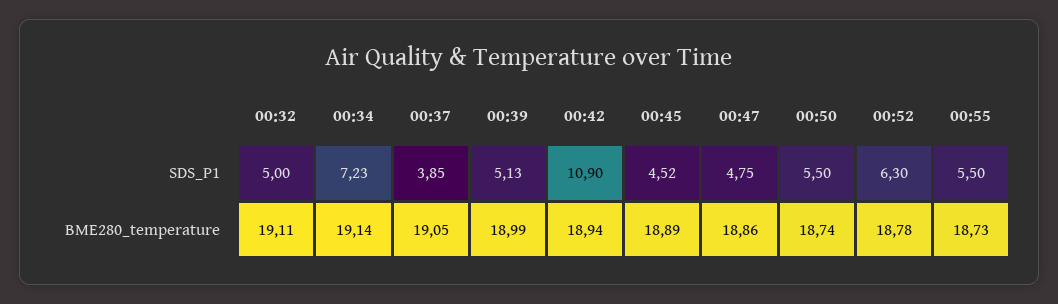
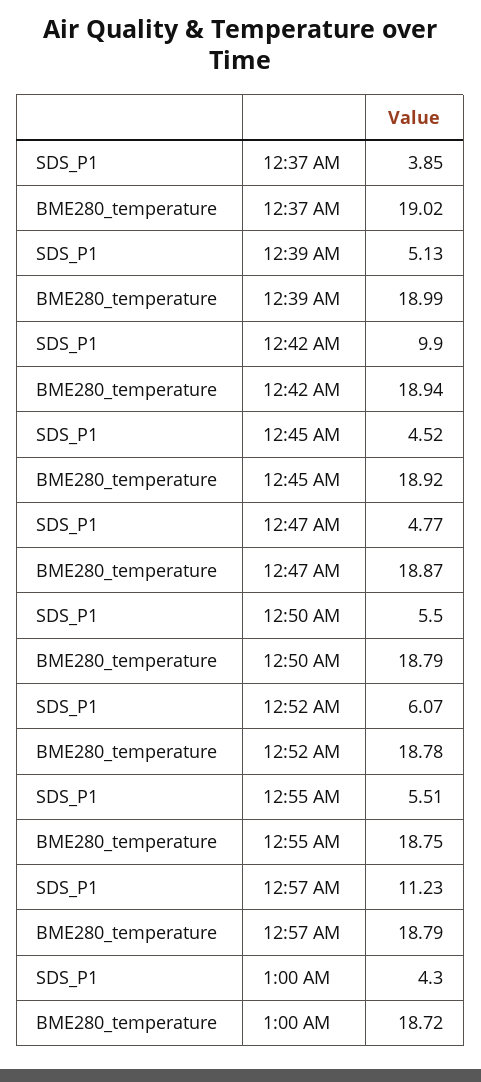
00:32, SDS_P1: 5 -> none
00:34, SDS_P1: 7.23 -> none
00:42, SDS_P1: 10.9 -> 9.9
00:47, SDS_P1: 4.75 -> 4.77
00:52, SDS_P1: 6.3 -> 6.07
00:55, SDS_P1: 5.5 -> 5.51
00:32, BME280_temperature: 19.11 -> none
00:34, BME280_temperature: 19.14 -> none
00:37, BME280_temperature: 19.05 -> 19.02
00:45, BME280_temperature: 18.89 -> 18.92
00:47, BME280_temperature: 18.86 -> 18.87
00:50, BME280_temperature: 18.74 -> 18.79
00:55, BME280_temperature: 18.73 -> 18.75
12:57 AM, SDS_P1: none -> 11.23
12:57 AM, BME280_temperature: none -> 18.79
1:00 AM, SDS_P1: none -> 4.3
1:00 AM, BME280_temperature: none -> 18.72

